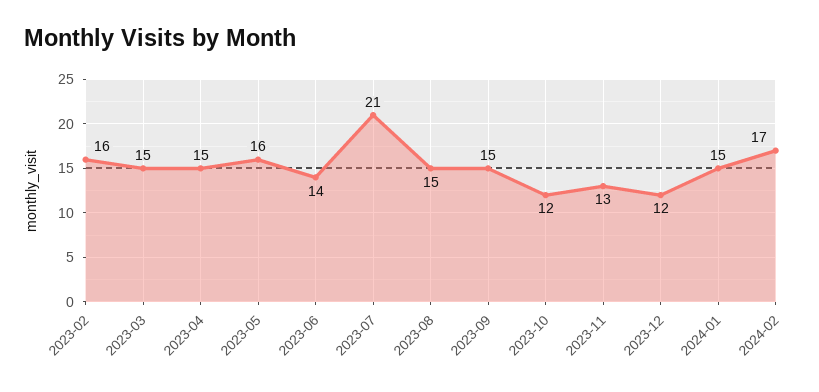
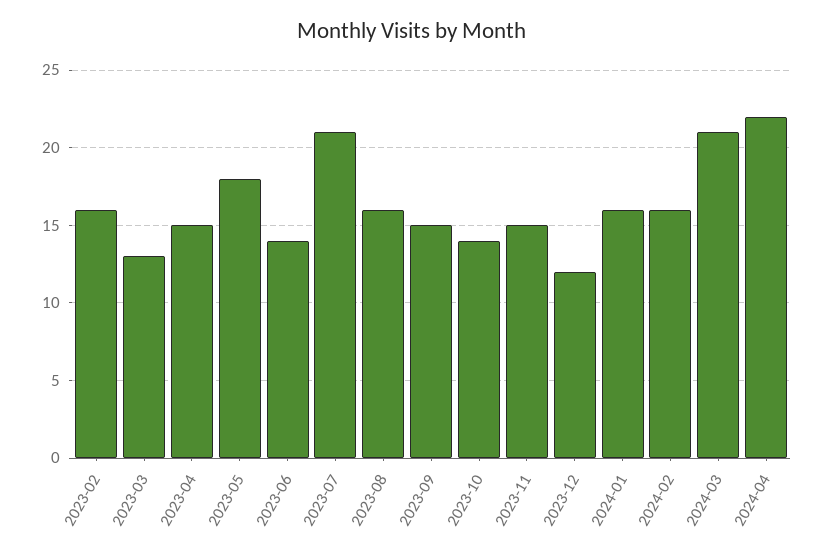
2023-03: 15 -> 13
2023-05: 16 -> 18
2023-08: 15 -> 16
2023-10: 12 -> 14
2023-11: 13 -> 15
2024-01: 15 -> 16
2024-02: 17 -> 16
2024-03: none -> 21
2024-04: none -> 22

